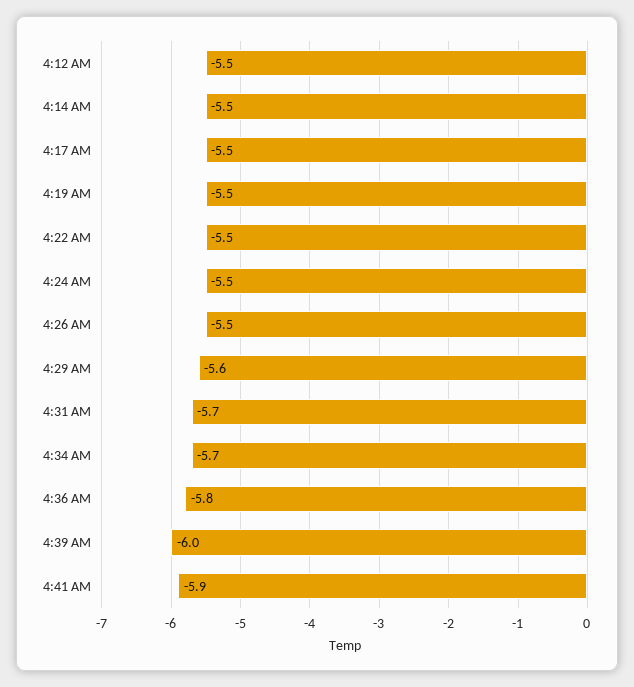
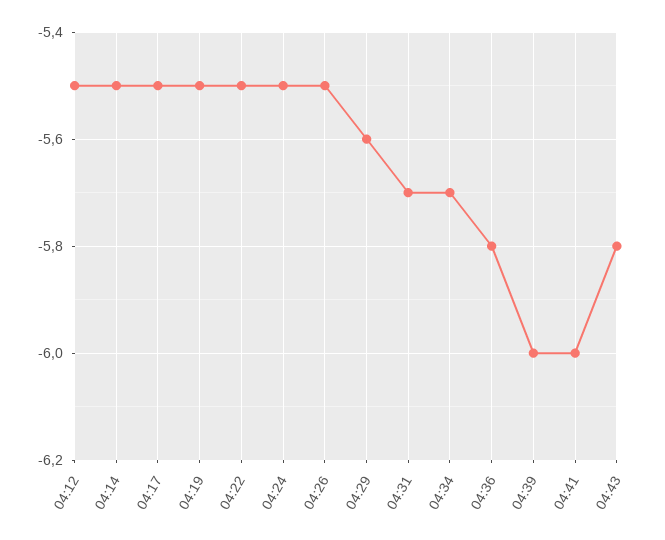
4:41 AM: -5.9 -> -6
04:43: none -> -5.8

